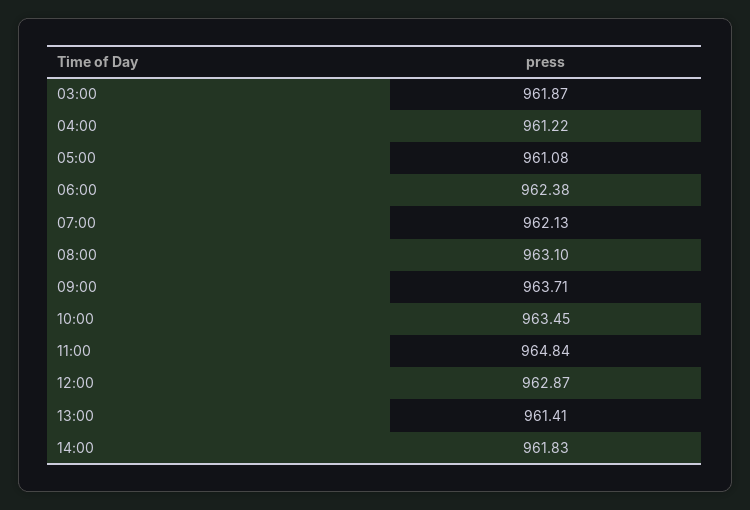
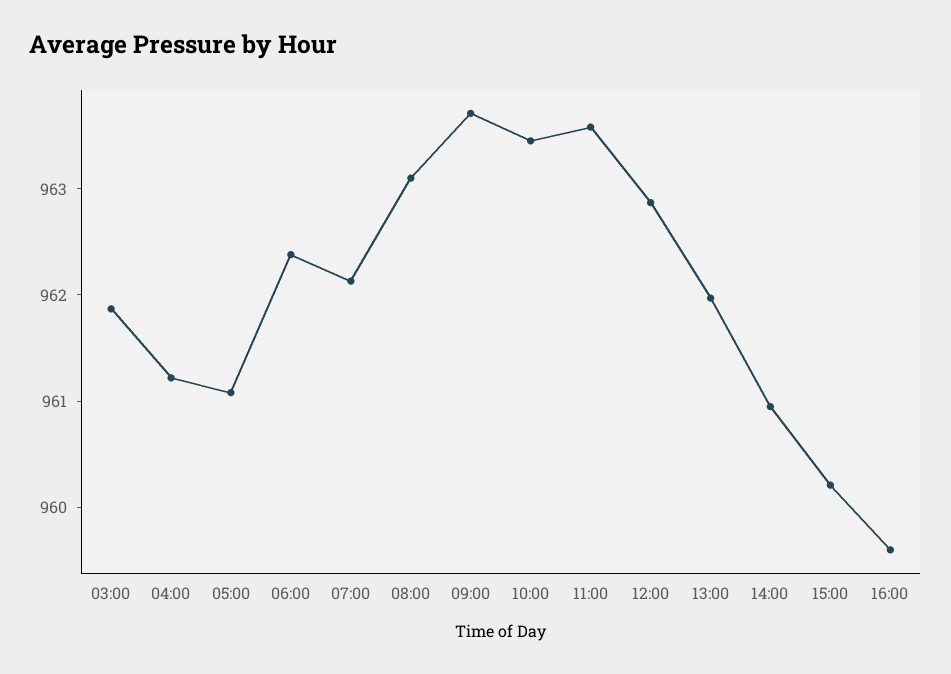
11:00: 964.84 -> 963.6
13:00: 961.41 -> 962
14:00: 961.83 -> 961
15:00: none -> 960.2
16:00: none -> 959.6

